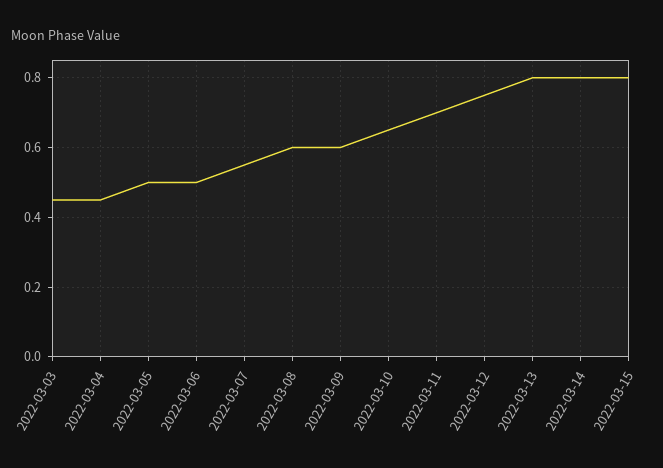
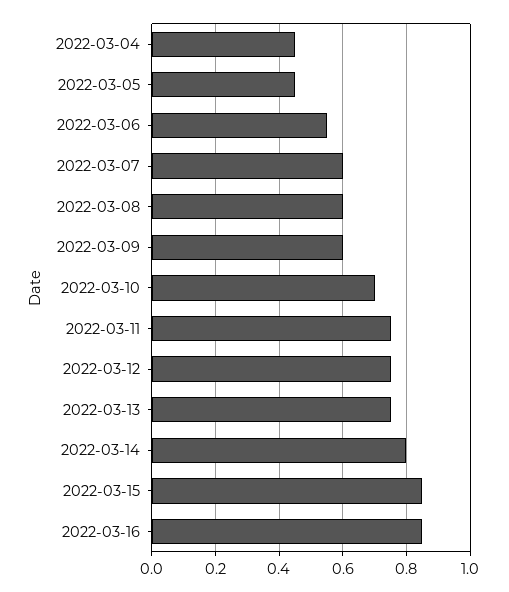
2022-03-03: 0.45 -> none
2022-03-05: 0.5 -> 0.45
2022-03-06: 0.5 -> 0.55
2022-03-07: 0.55 -> 0.6
2022-03-10: 0.65 -> 0.7
2022-03-11: 0.7 -> 0.75
2022-03-13: 0.8 -> 0.75
2022-03-15: 0.8 -> 0.85
2022-03-16: none -> 0.85

